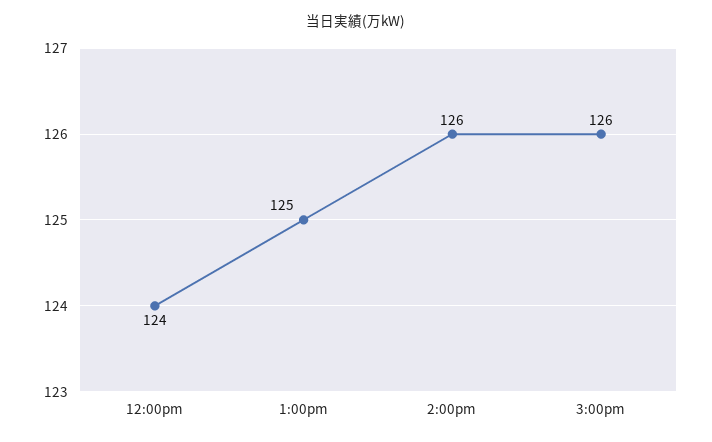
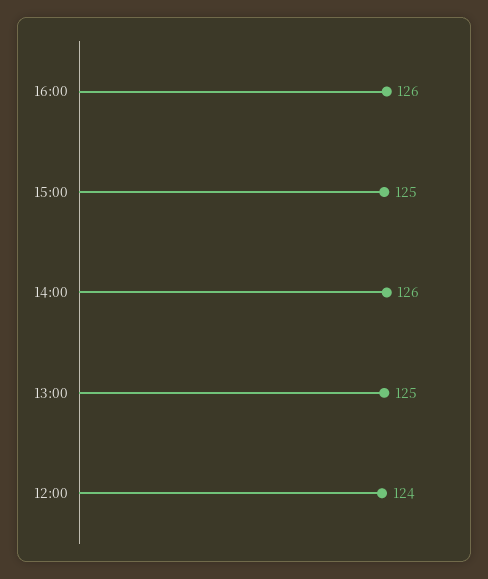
3:00pm: 126 -> 125
16:00: none -> 126

